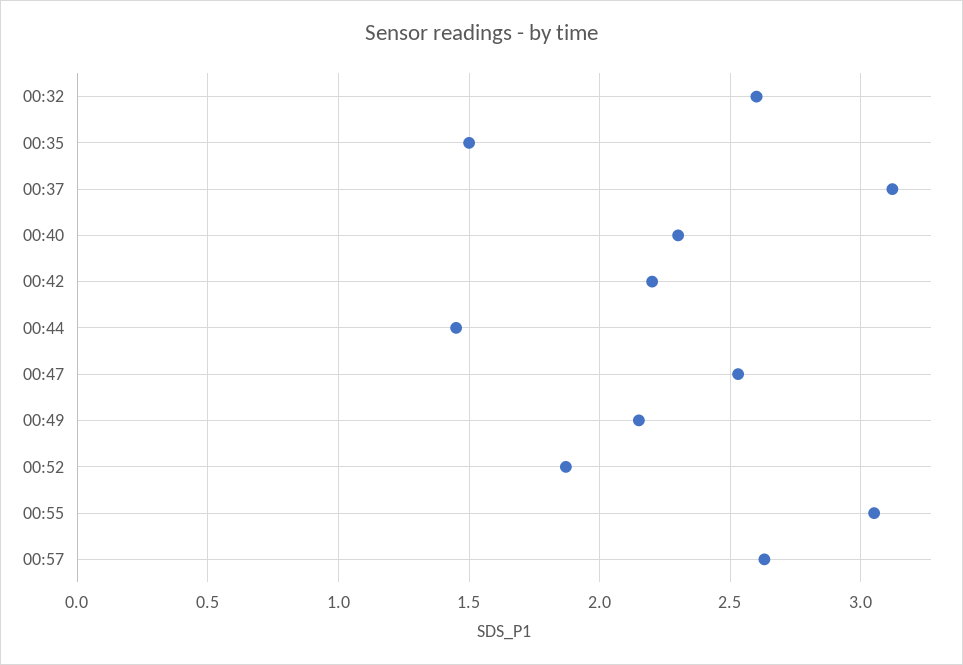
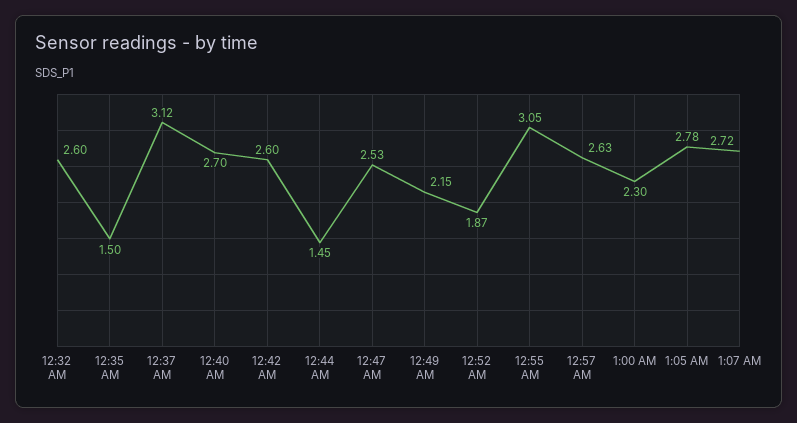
00:40: 2.3 -> 2.7
00:42: 2.2 -> 2.6
1:00 AM: none -> 2.3
1:05 AM: none -> 2.78
1:07 AM: none -> 2.72

